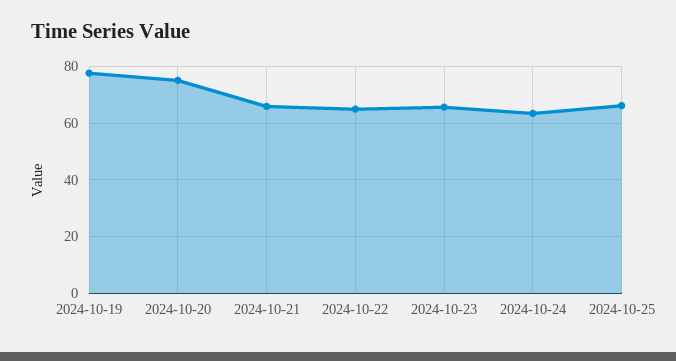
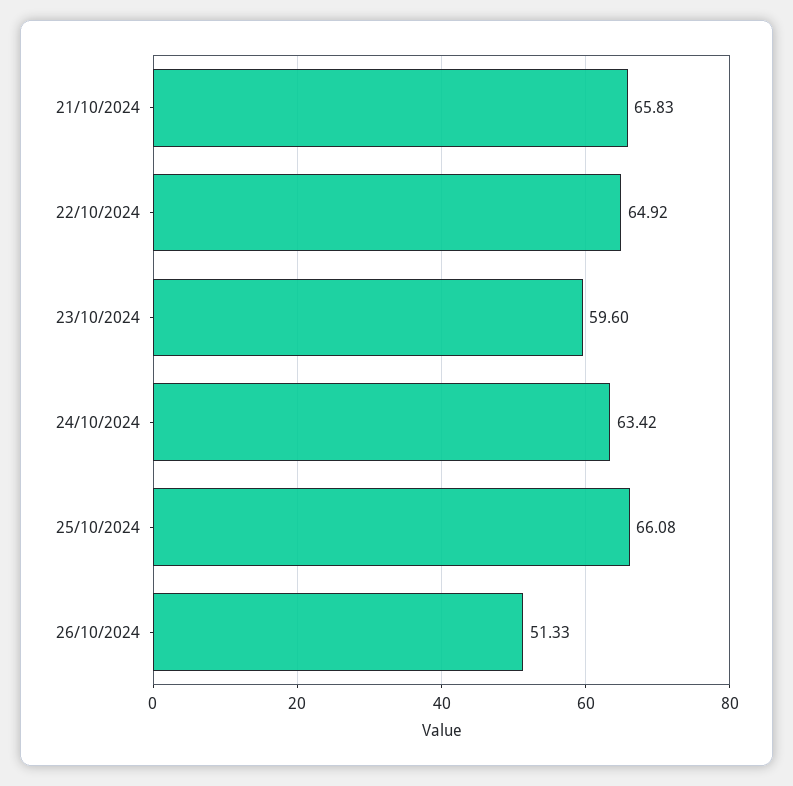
2024-10-19: 77.5 -> none
2024-10-20: 75 -> none
2024-10-23: 65 -> 59.6
26/10/2024: none -> 51.33

